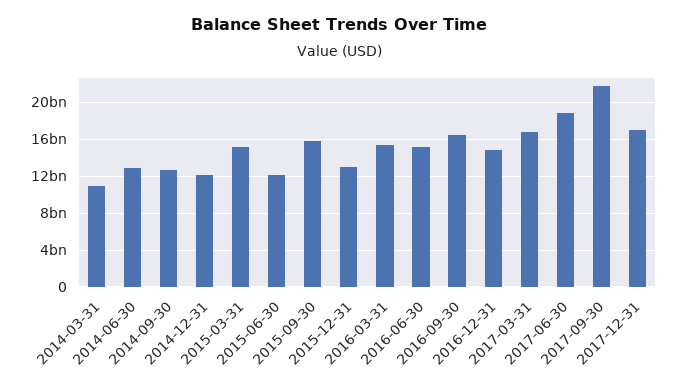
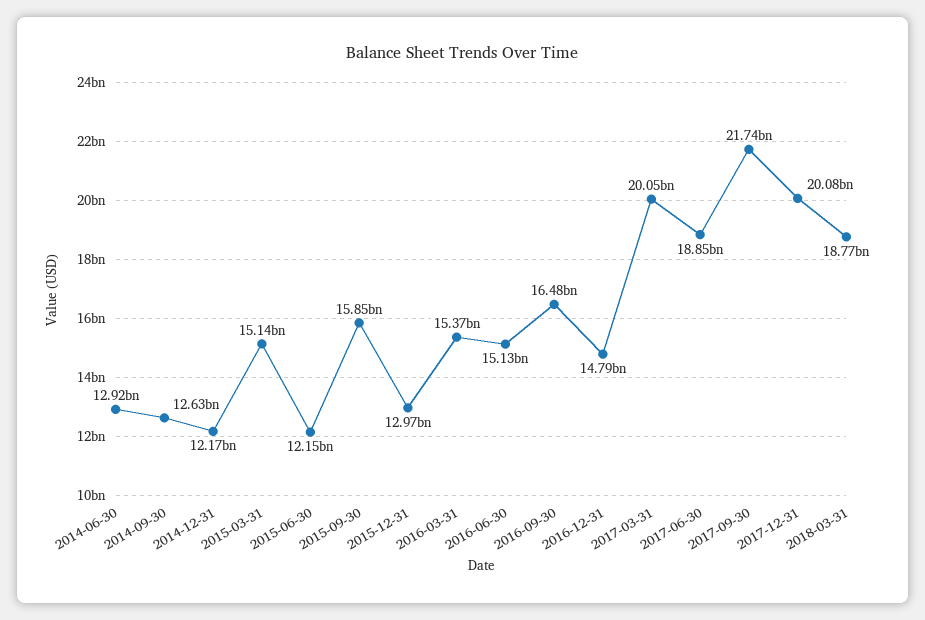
2014-03-31: 11000000000 -> none
2017-03-31: 17000000000 -> 20050000000
2017-12-31: 17000000000 -> 20080000000
2018-03-31: none -> 18770000000

